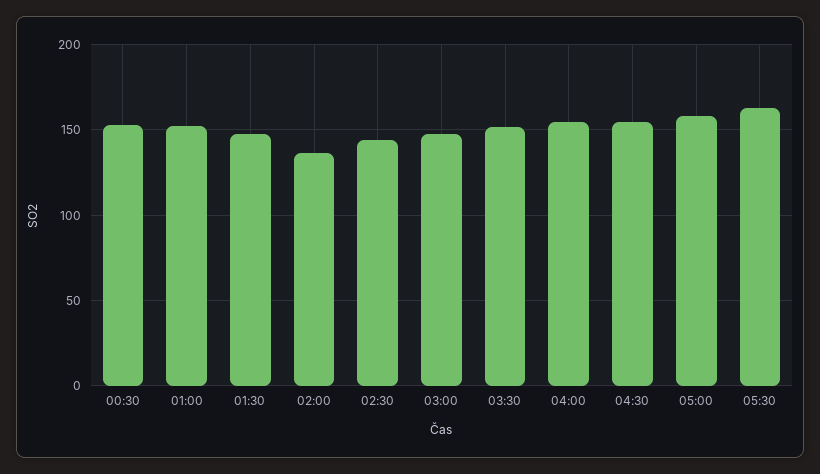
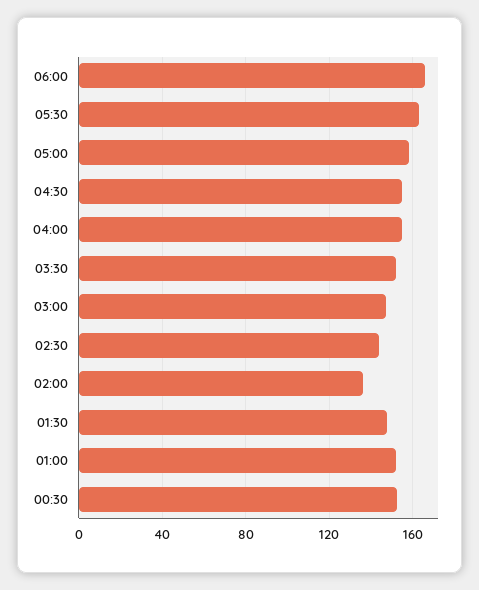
06:00: none -> 165

